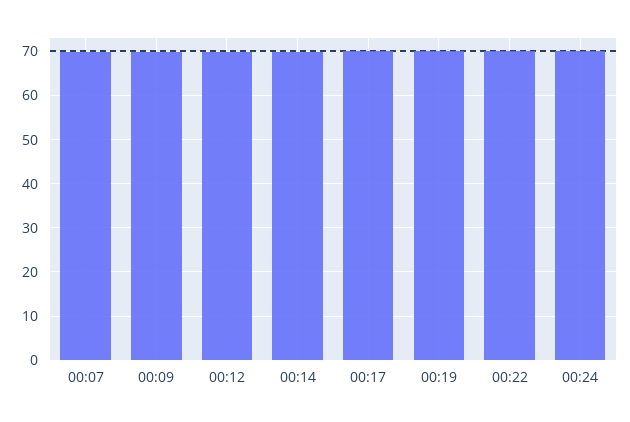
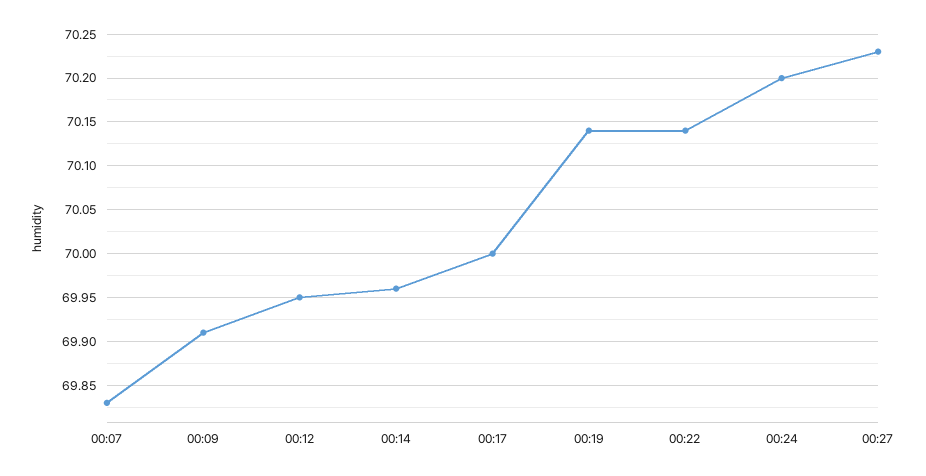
00:27: none -> 70.23

